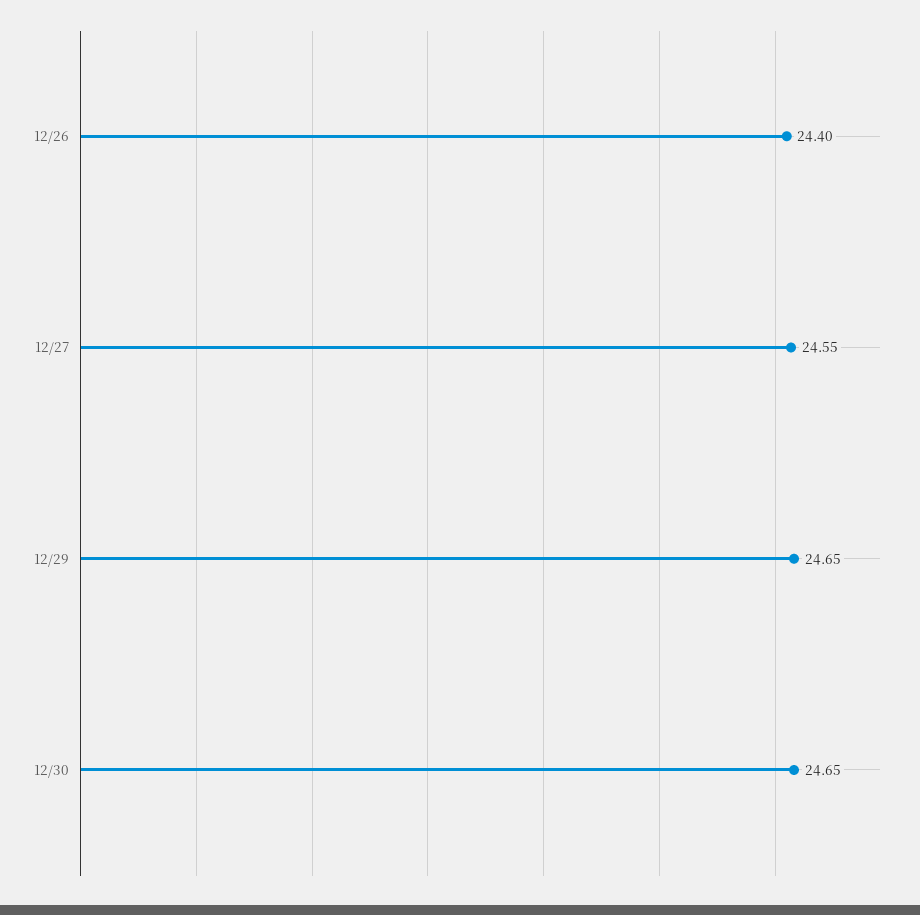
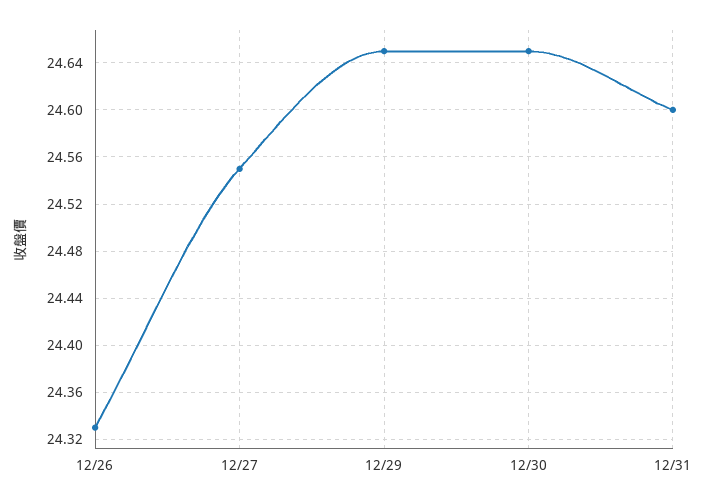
12/26: 24.4 -> 24.33
12/31: none -> 24.6

